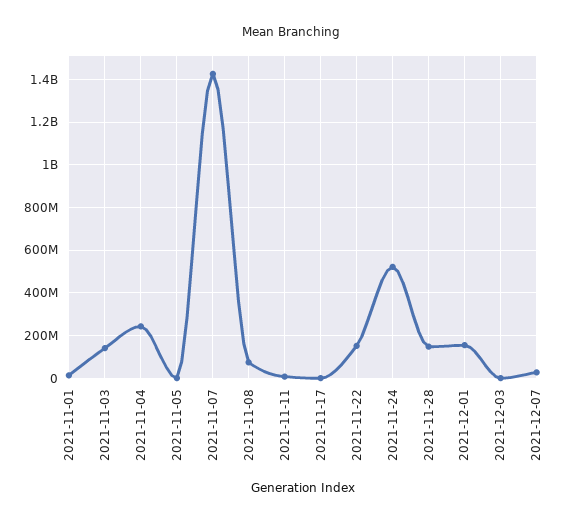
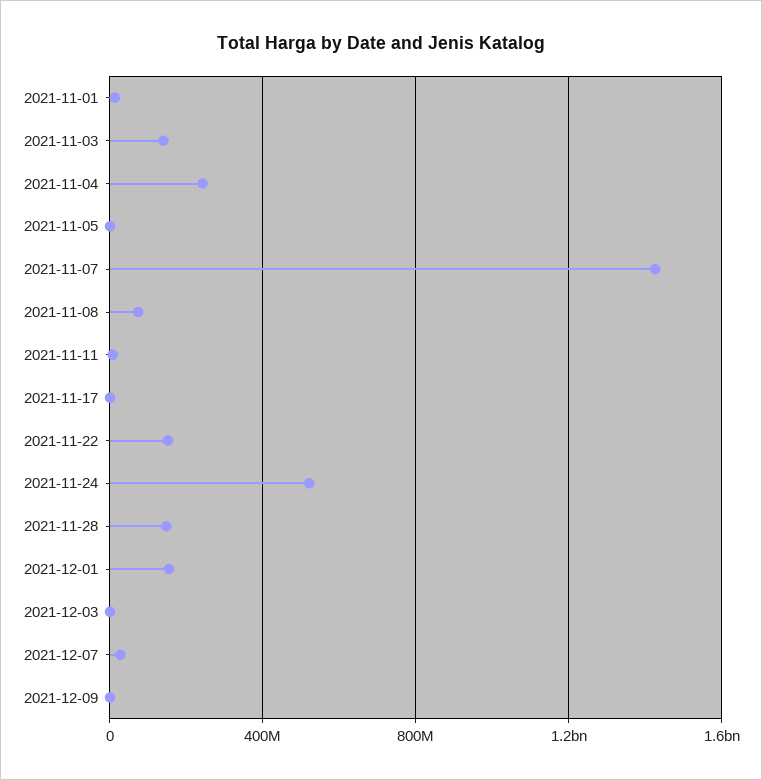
2021-12-09: none -> 0

